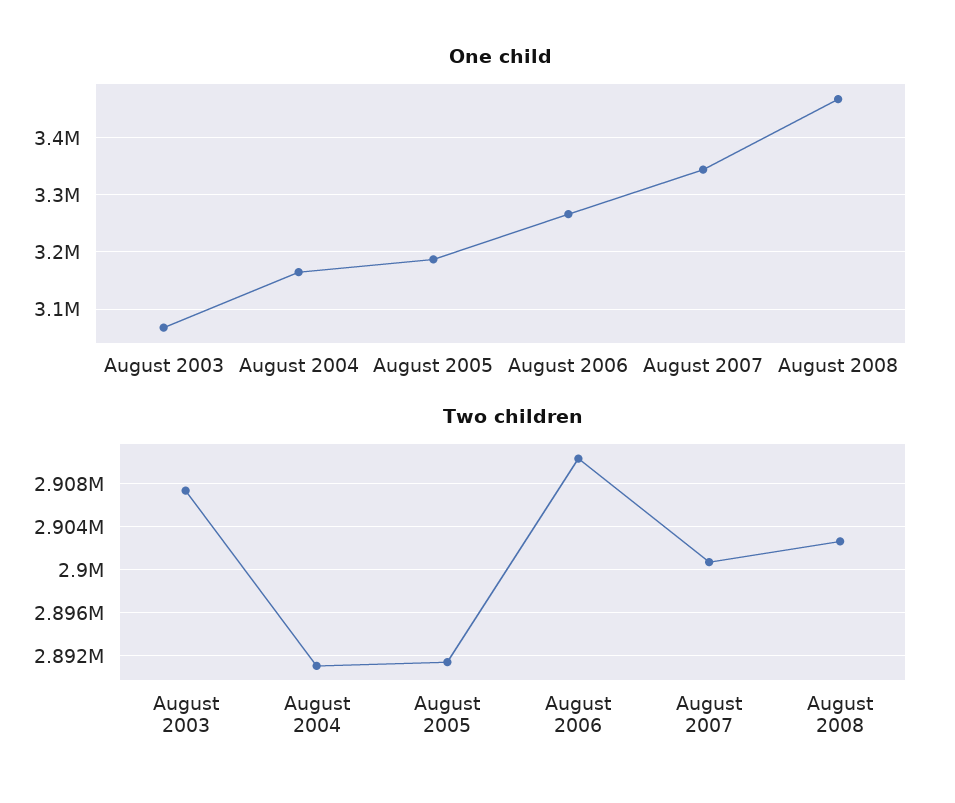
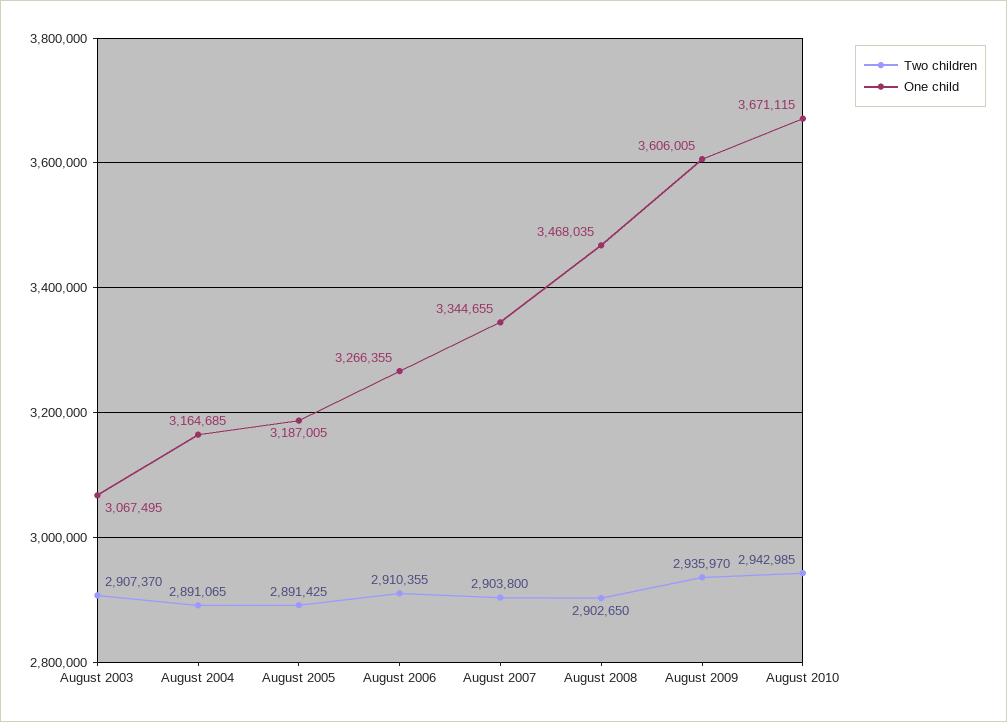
Two children, August 2007: 2901000 -> 2903800
Two children, August 2009: none -> 2935970
One child, August 2009: none -> 3606005
Two children, August 2010: none -> 2942985
One child, August 2010: none -> 3671115

